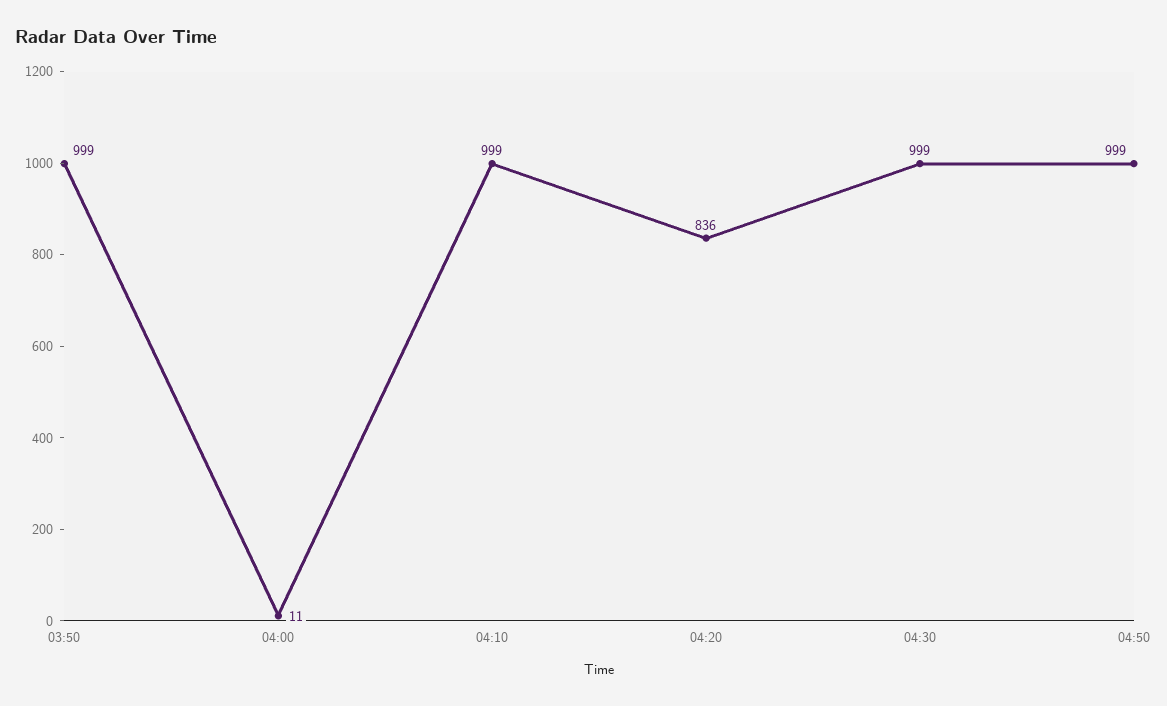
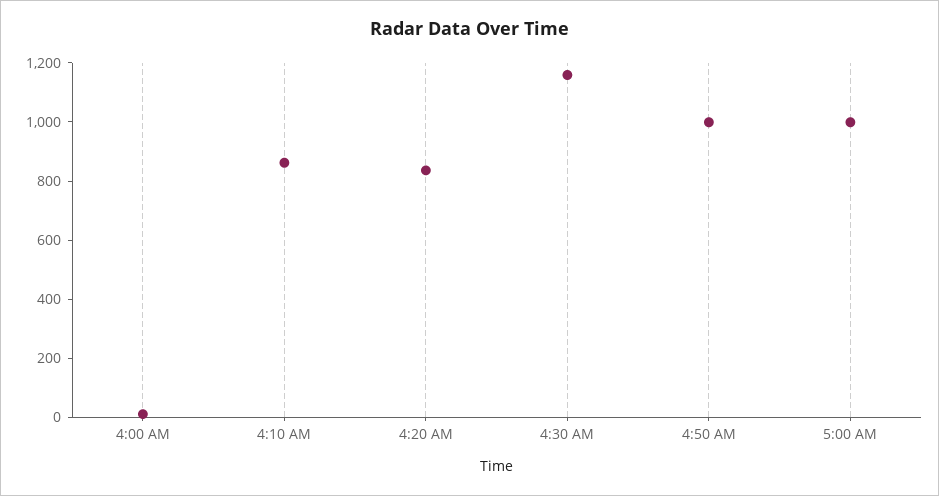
03:50: 999 -> none
04:10: 999 -> 850
04:30: 999 -> 1150
5:00 AM: none -> 1000

